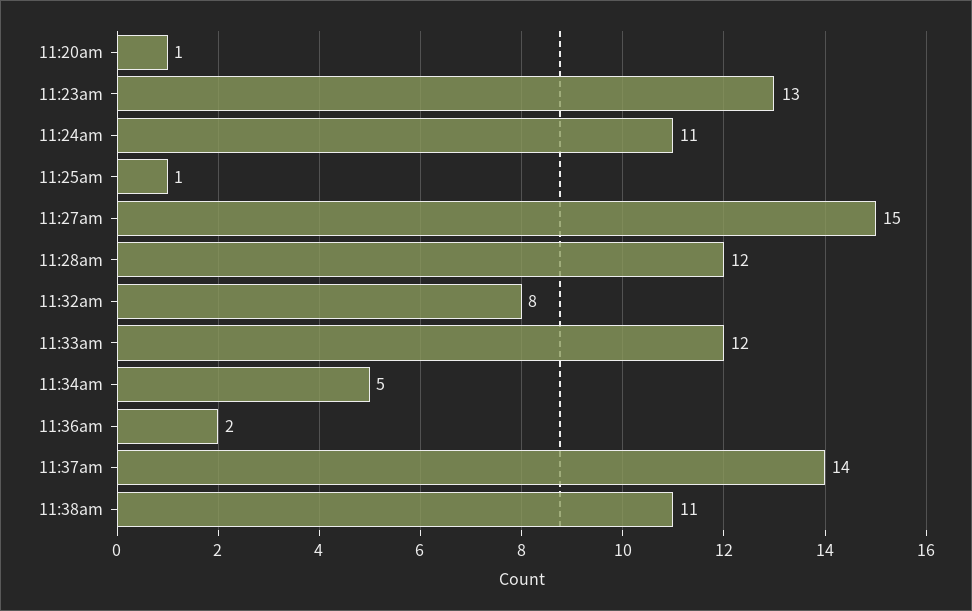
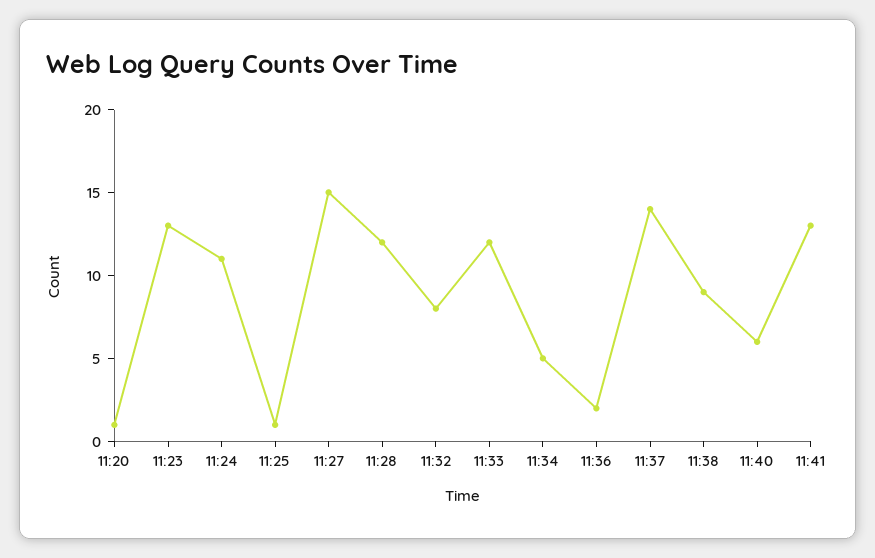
11:38am: 11 -> 9
11:40: none -> 6
11:41: none -> 13

